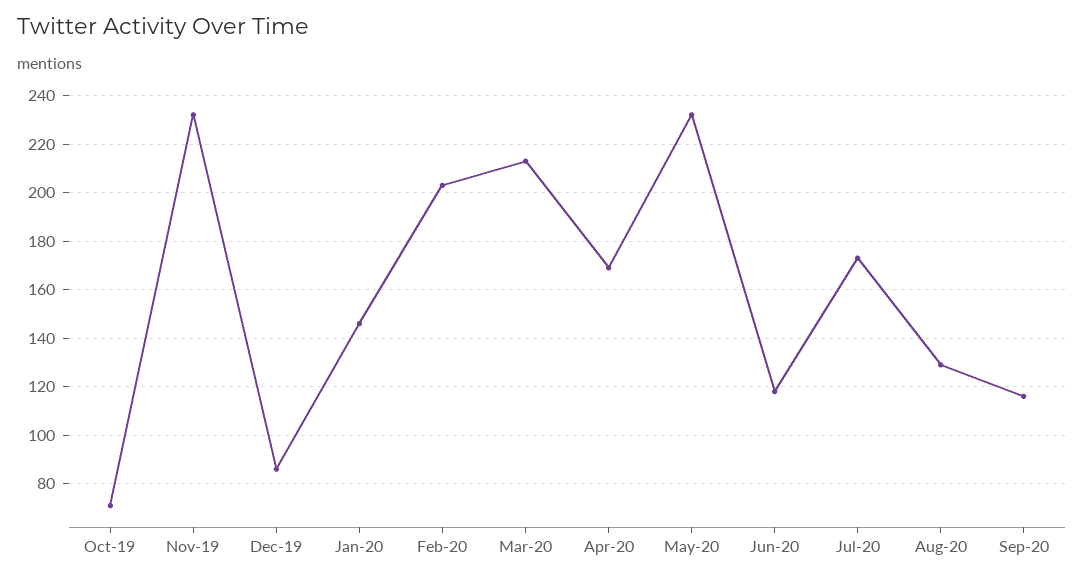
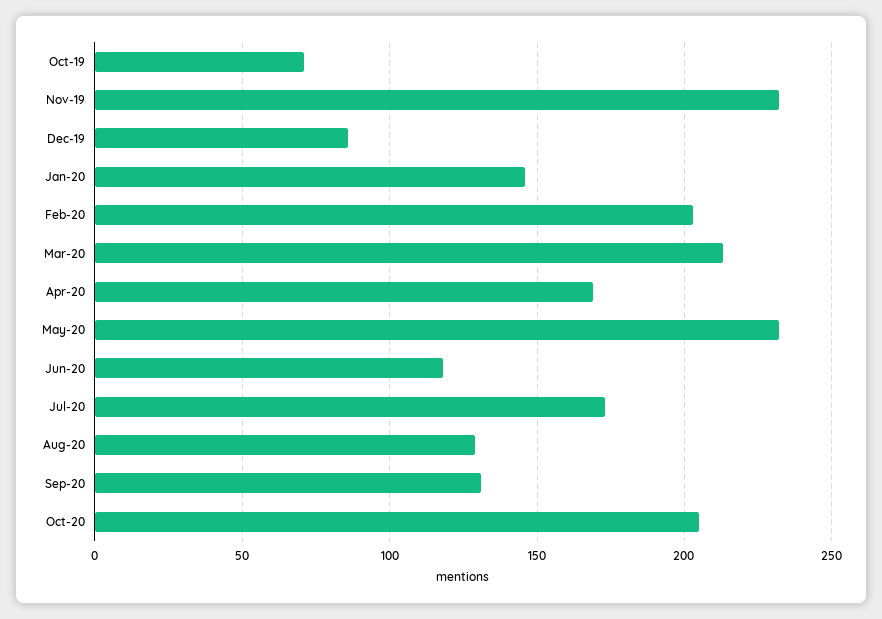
Sep-20: 115 -> 130
Oct-20: none -> 205

